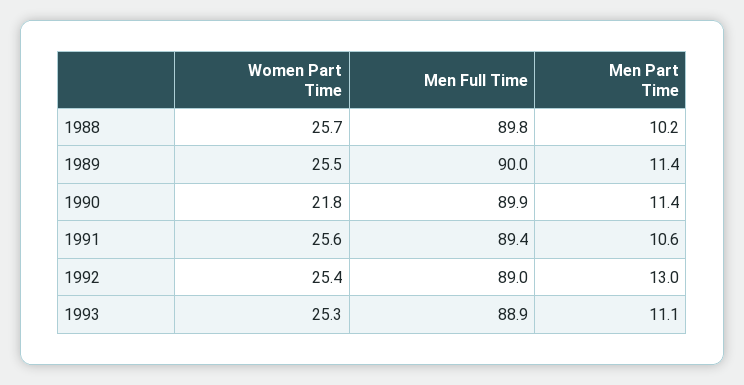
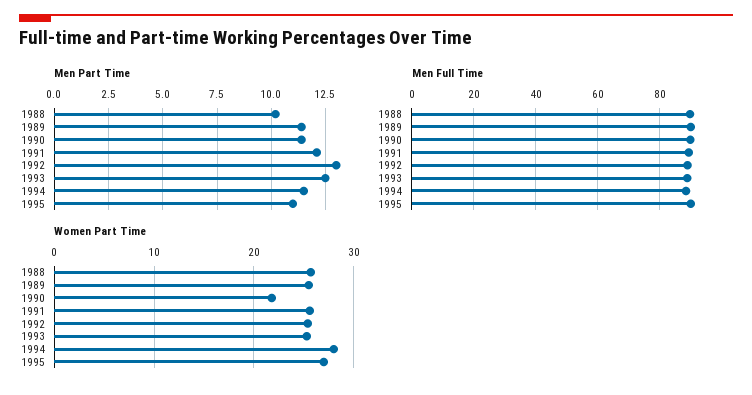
Men Part Time, 1991: 10.6 -> 12
Men Part Time, 1993: 11.1 -> 12.5
Men Part Time, 1994: none -> 11.5
Men Part Time, 1995: none -> 11
Men Full Time, 1994: none -> 88
Men Full Time, 1995: none -> 90
Women Part Time, 1994: none -> 28
Women Part Time, 1995: none -> 27

